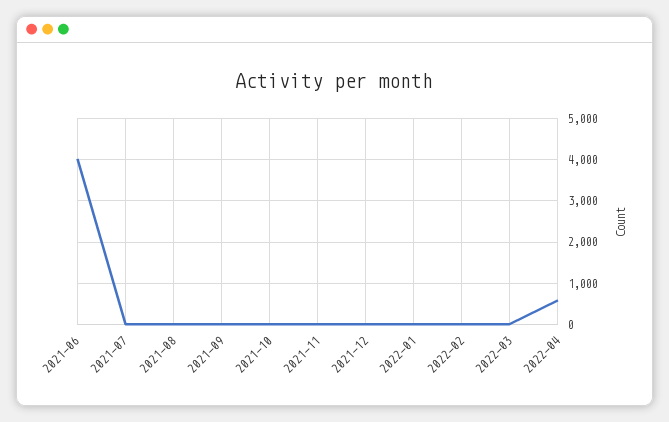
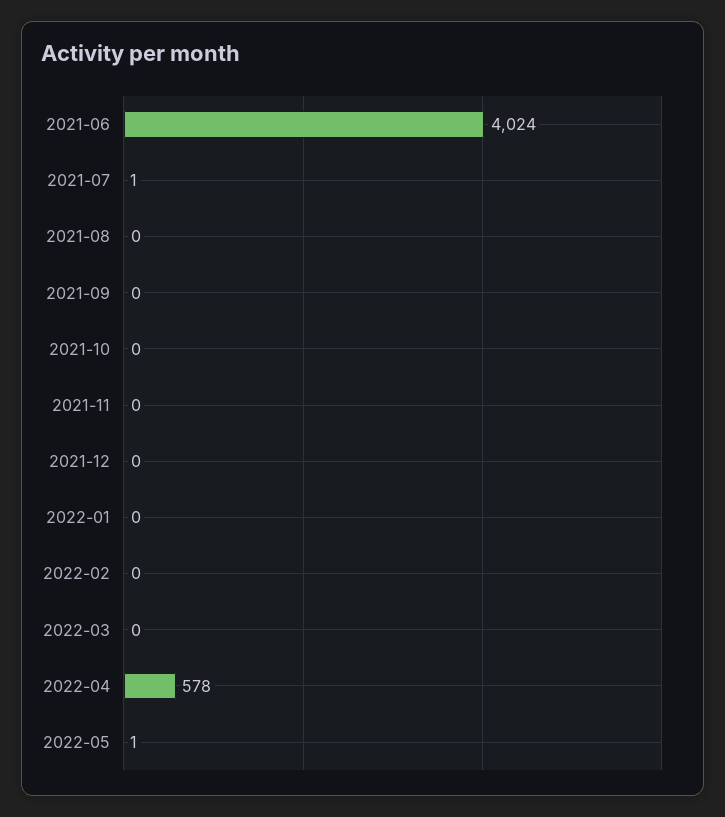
2022-05: none -> 1

